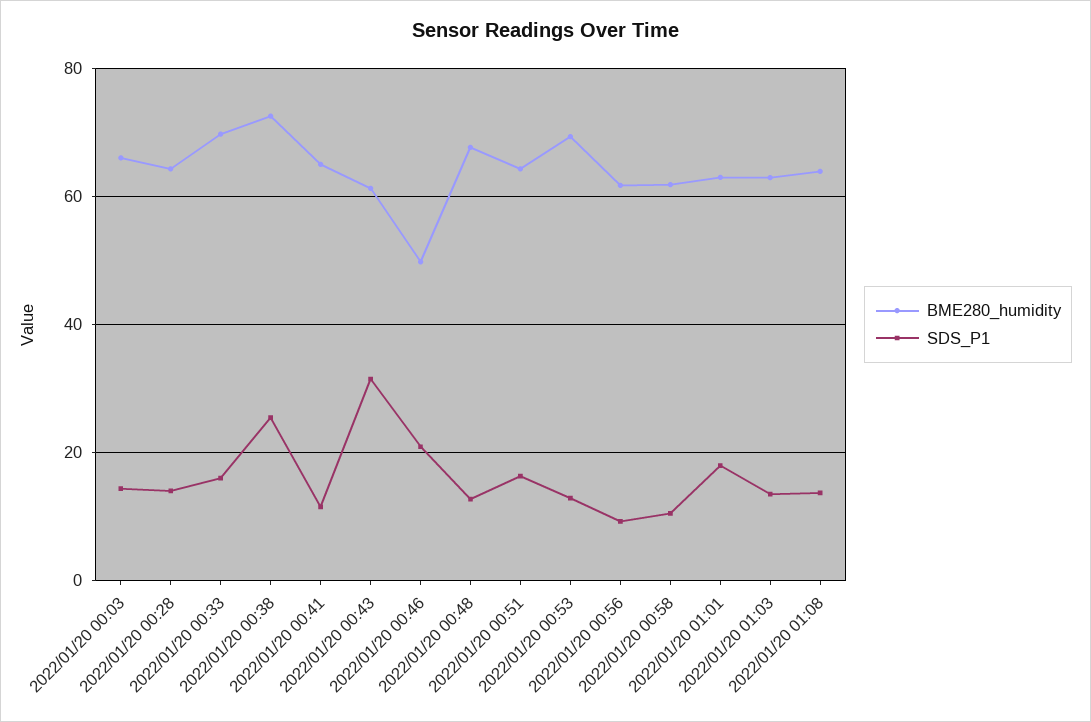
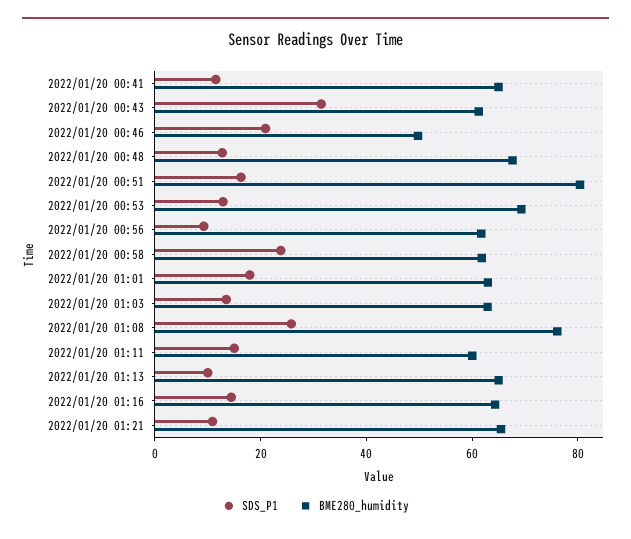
BME280_humidity, 2022/01/20 00:03: 66 -> none
SDS_P1, 2022/01/20 00:03: 14 -> none
BME280_humidity, 2022/01/20 00:28: 64 -> none
SDS_P1, 2022/01/20 00:28: 14 -> none
BME280_humidity, 2022/01/20 00:33: 70 -> none
SDS_P1, 2022/01/20 00:33: 16 -> none
BME280_humidity, 2022/01/20 00:38: 72 -> none
SDS_P1, 2022/01/20 00:38: 26 -> none
BME280_humidity, 2022/01/20 00:51: 64 -> 80
SDS_P1, 2022/01/20 00:58: 10 -> 25
BME280_humidity, 2022/01/20 01:08: 64 -> 75
SDS_P1, 2022/01/20 01:08: 14 -> 25
SDS_P1, 2022/01/20 01:11: none -> 15
BME280_humidity, 2022/01/20 01:11: none -> 60
SDS_P1, 2022/01/20 01:13: none -> 10
BME280_humidity, 2022/01/20 01:13: none -> 65
SDS_P1, 2022/01/20 01:16: none -> 15
BME280_humidity, 2022/01/20 01:16: none -> 65
SDS_P1, 2022/01/20 01:21: none -> 10
BME280_humidity, 2022/01/20 01:21: none -> 65

